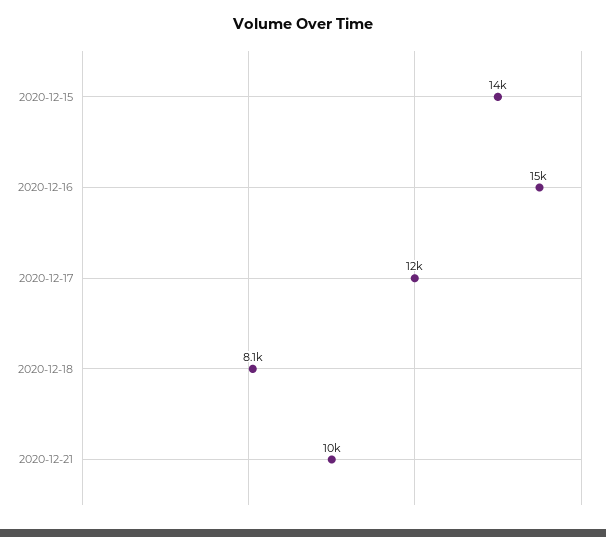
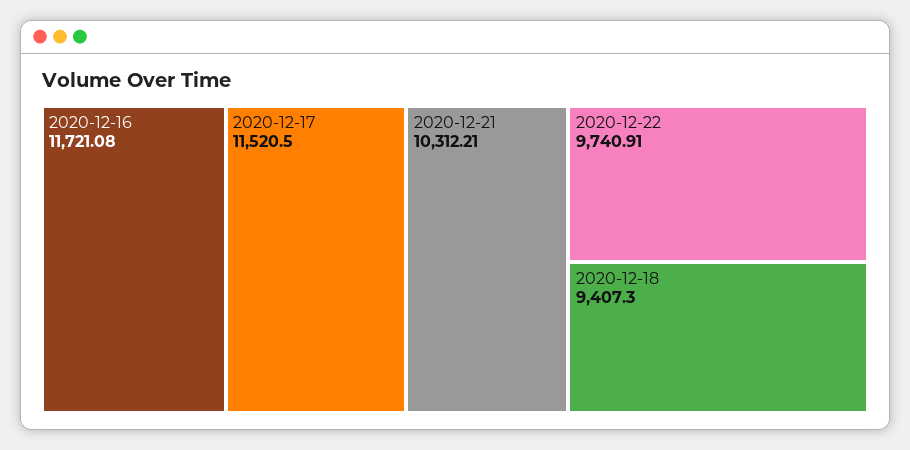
2020-12-15: 14000 -> none
2020-12-16: 15000 -> 11721.08
2020-12-18: 8100 -> 9407.3
2020-12-22: none -> 9740.91

